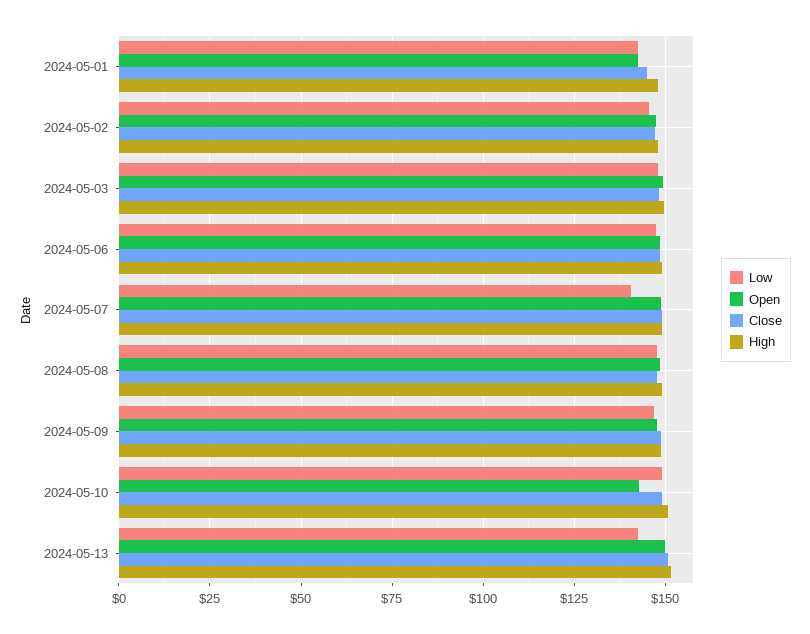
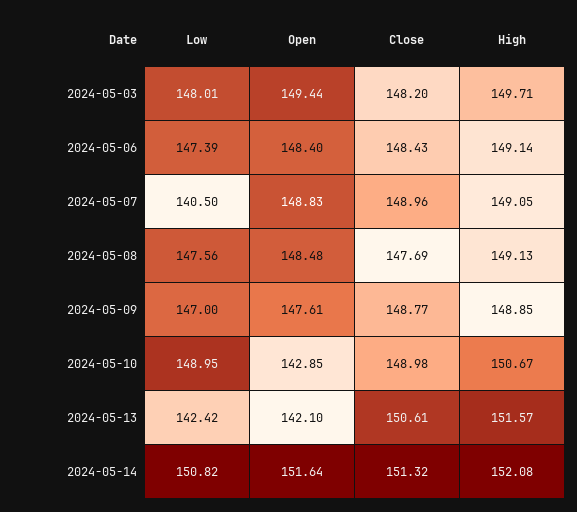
Low, 2024-05-01: 142.5 -> none
Open, 2024-05-01: 142.5 -> none
Close, 2024-05-01: 145 -> none
High, 2024-05-01: 147.5 -> none
Low, 2024-05-02: 145 -> none
Open, 2024-05-02: 147.5 -> none
Close, 2024-05-02: 147.5 -> none
High, 2024-05-02: 147.5 -> none
Open, 2024-05-13: 150 -> 142.1
Low, 2024-05-14: none -> 150.82
Open, 2024-05-14: none -> 151.64
Close, 2024-05-14: none -> 151.32
High, 2024-05-14: none -> 152.08

